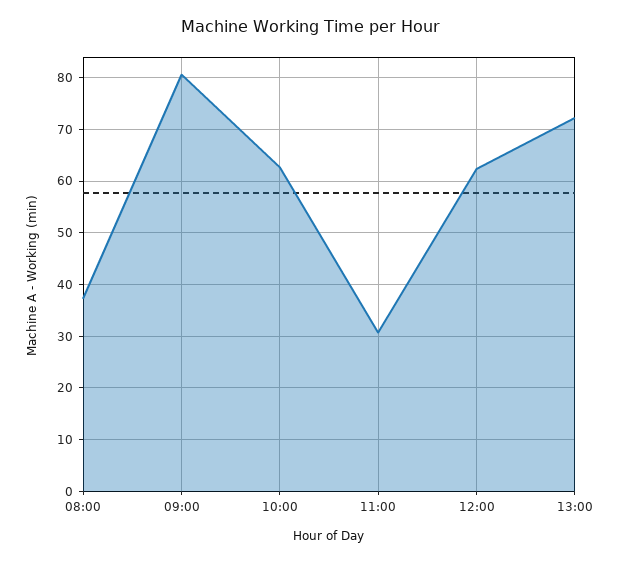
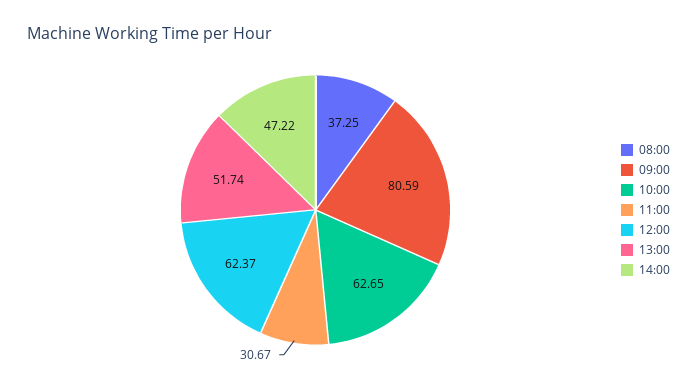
13:00: 72 -> 51.74
14:00: none -> 47.22

